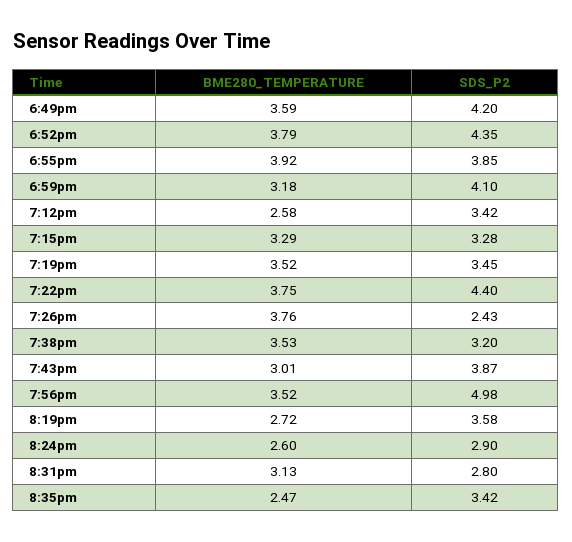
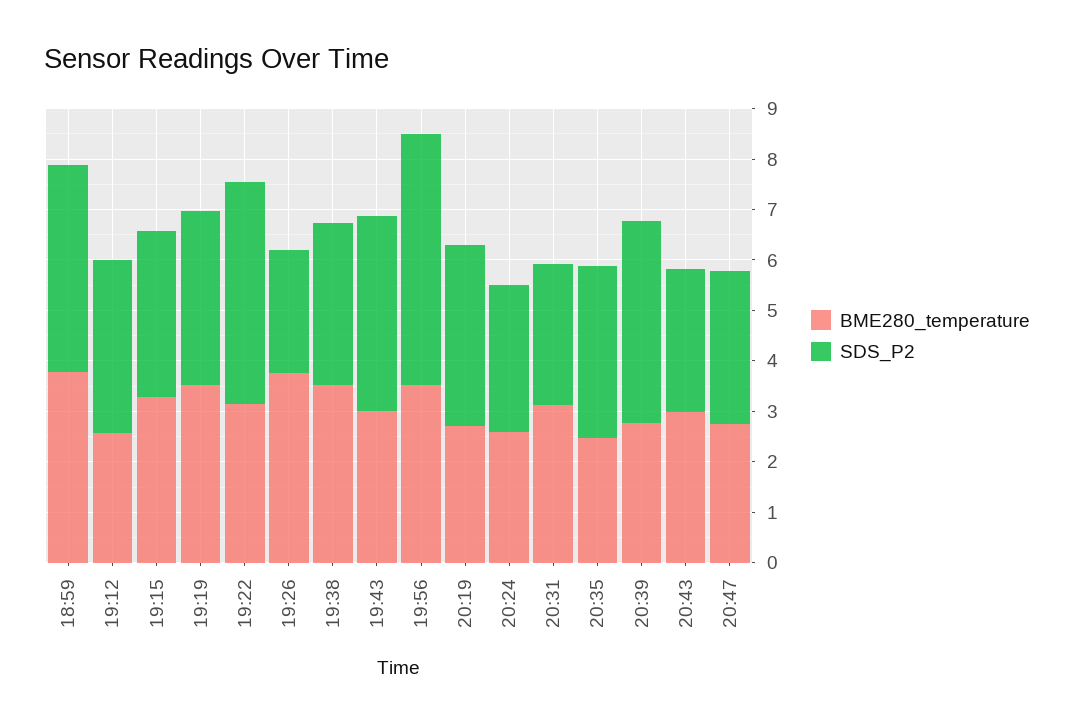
BME280_TEMPERATURE, 6:49pm: 3.59 -> none
SDS_P2, 6:49pm: 4.2 -> none
BME280_TEMPERATURE, 6:52pm: 3.79 -> none
SDS_P2, 6:52pm: 4.35 -> none
BME280_TEMPERATURE, 6:55pm: 3.92 -> none
SDS_P2, 6:55pm: 3.85 -> none
BME280_TEMPERATURE, 6:59pm: 3.18 -> 3.8
BME280_TEMPERATURE, 7:22pm: 3.75 -> 3.2
BME280_TEMPERATURE, 20:39: none -> 2.8
SDS_P2, 20:39: none -> 4
BME280_TEMPERATURE, 20:43: none -> 3
SDS_P2, 20:43: none -> 2.8
BME280_TEMPERATURE, 20:47: none -> 2.8
SDS_P2, 20:47: none -> 3

